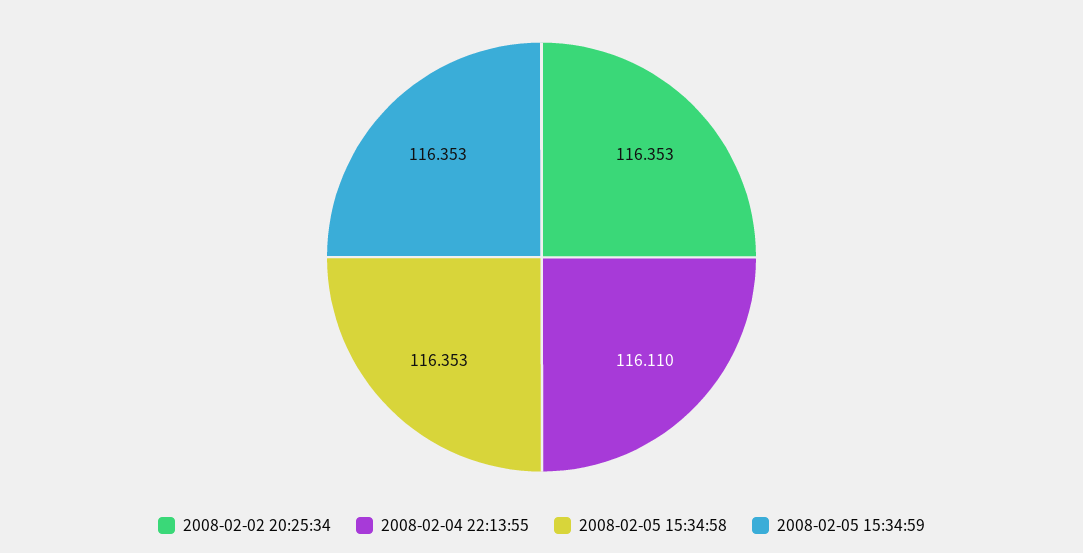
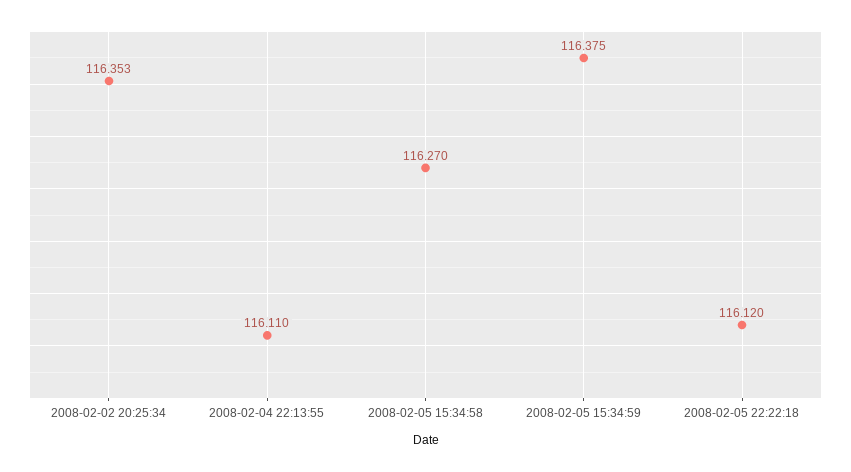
2008-02-05 15:34:58: 116.353 -> 116.27
2008-02-05 15:34:59: 116.353 -> 116.375
2008-02-05 22:22:18: none -> 116.12

